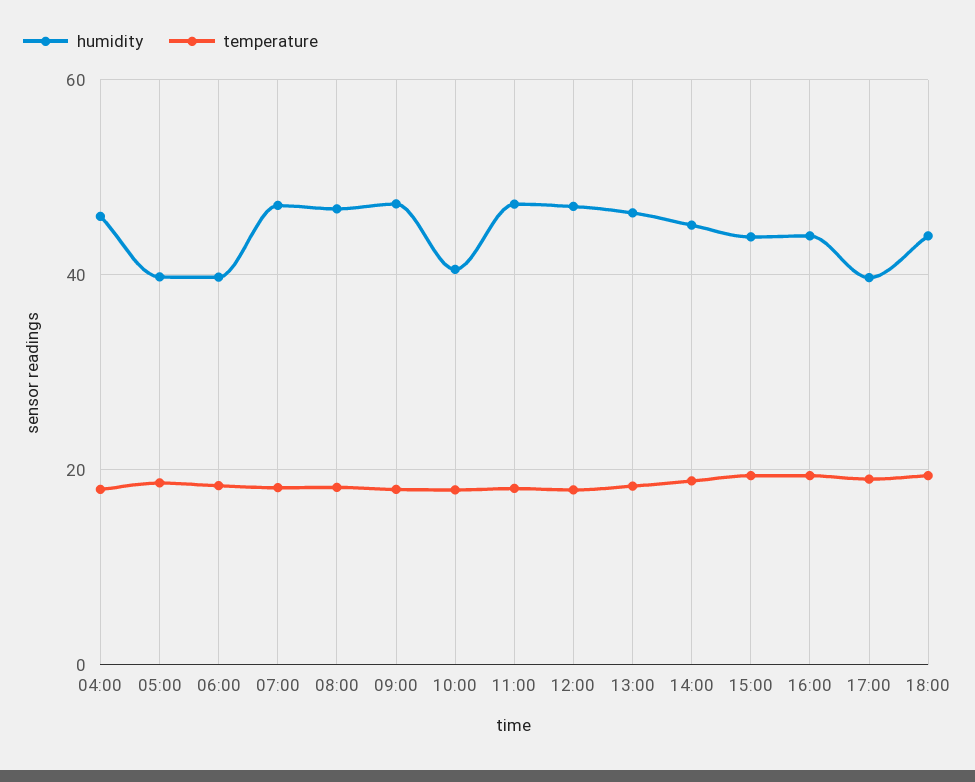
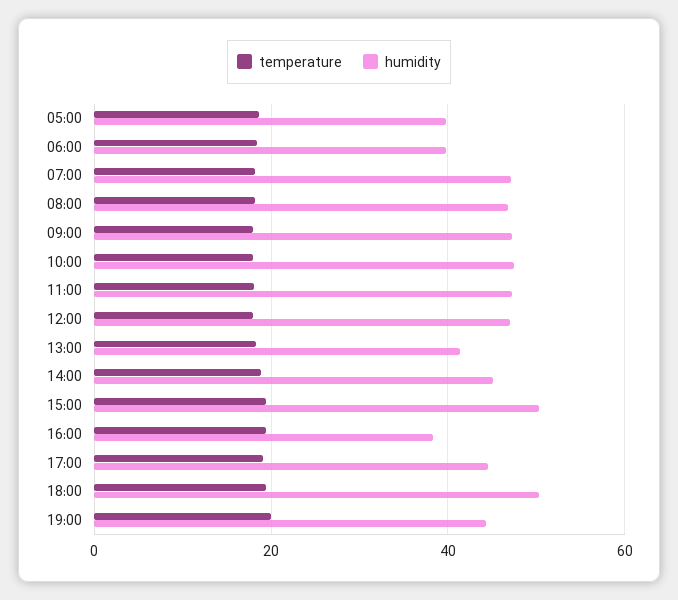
humidity, 04:00: 46 -> none
temperature, 04:00: 18 -> none
humidity, 10:00: 40 -> 48
humidity, 13:00: 46 -> 42
humidity, 15:00: 44 -> 50
humidity, 16:00: 44 -> 38
humidity, 17:00: 40 -> 44
humidity, 18:00: 44 -> 50
temperature, 19:00: none -> 20
humidity, 19:00: none -> 44

